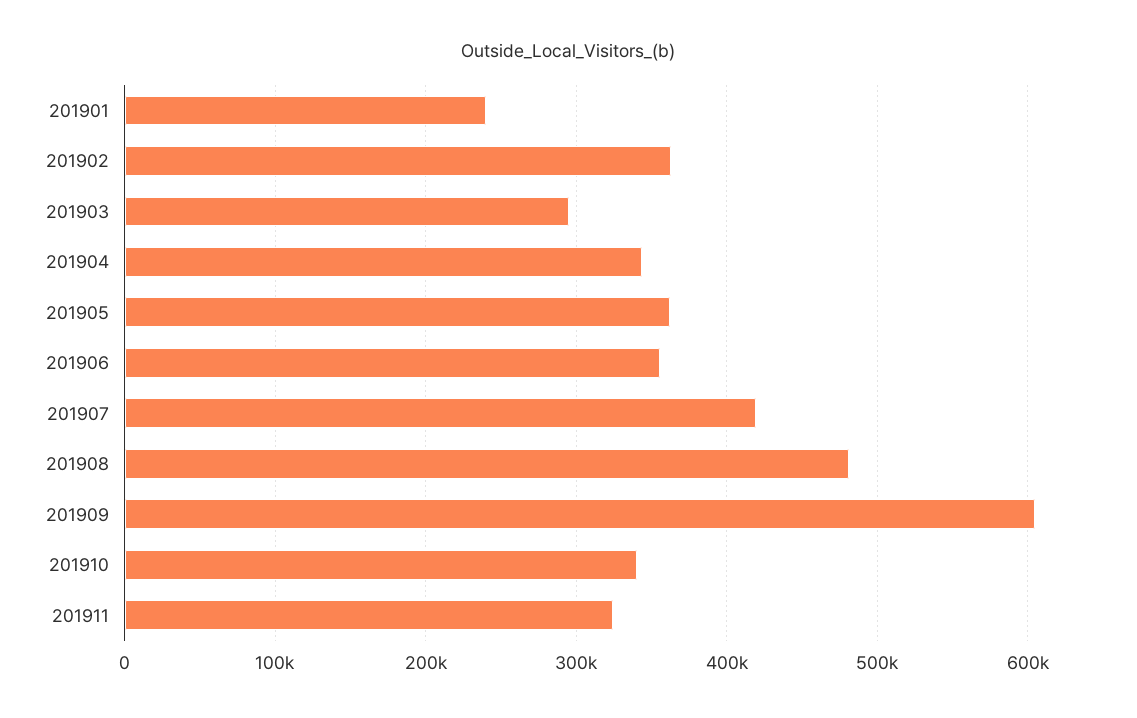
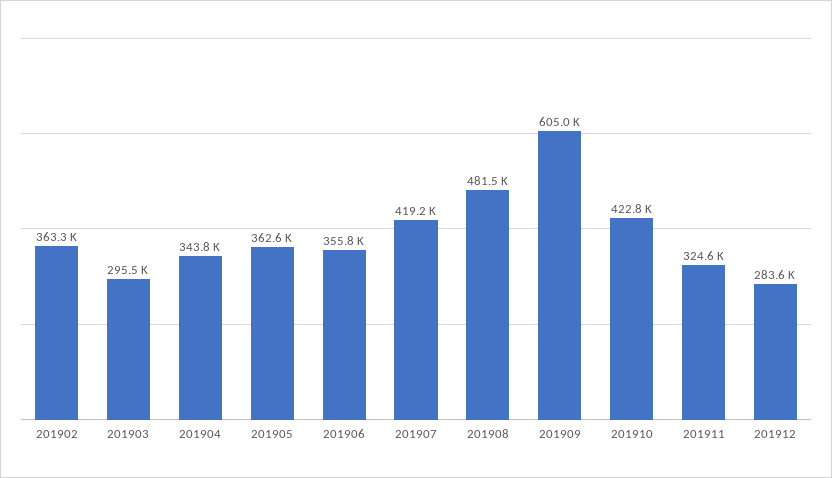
201901: 240000 -> none
201910: 340000 -> 422800
201912: none -> 283600

